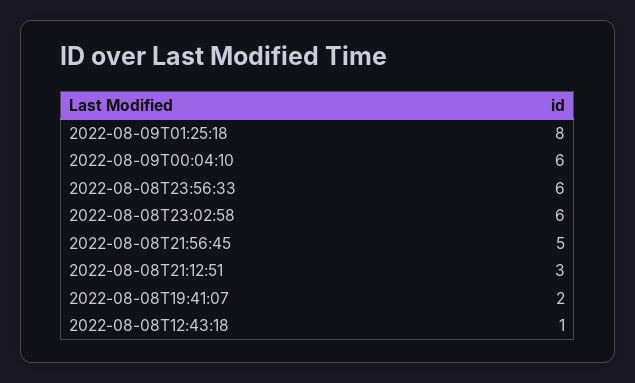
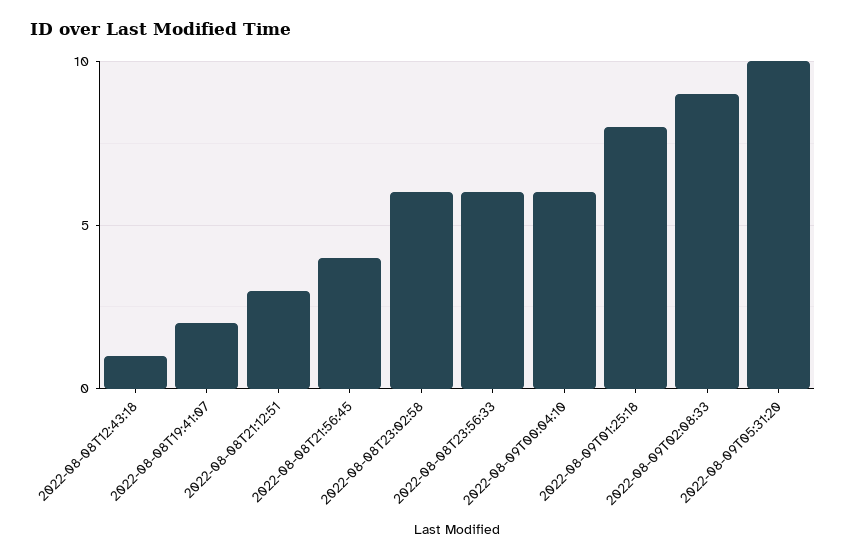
2022-08-08T21:56:45: 5 -> 4
2022-08-09T02:08:33: none -> 9
2022-08-09T05:31:20: none -> 10

